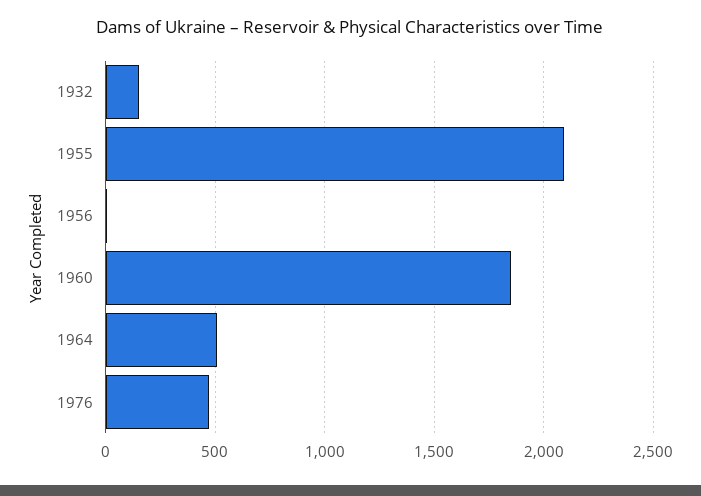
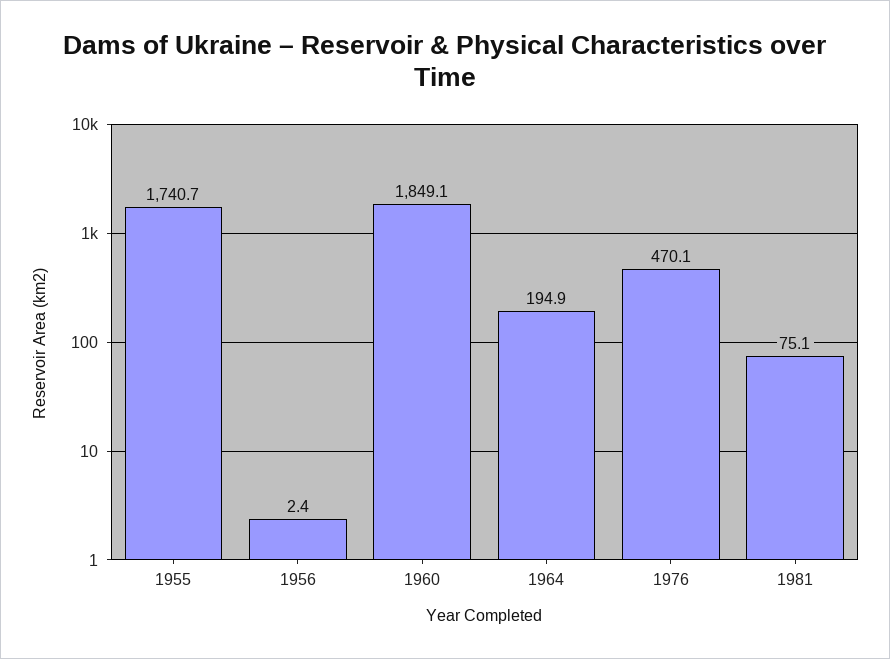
1932: 150 -> none
1955: 2100 -> 1740.7
1964: 500 -> 194.9
1981: none -> 75.1

